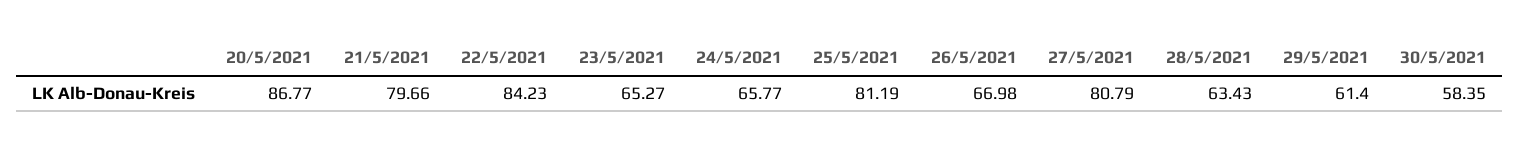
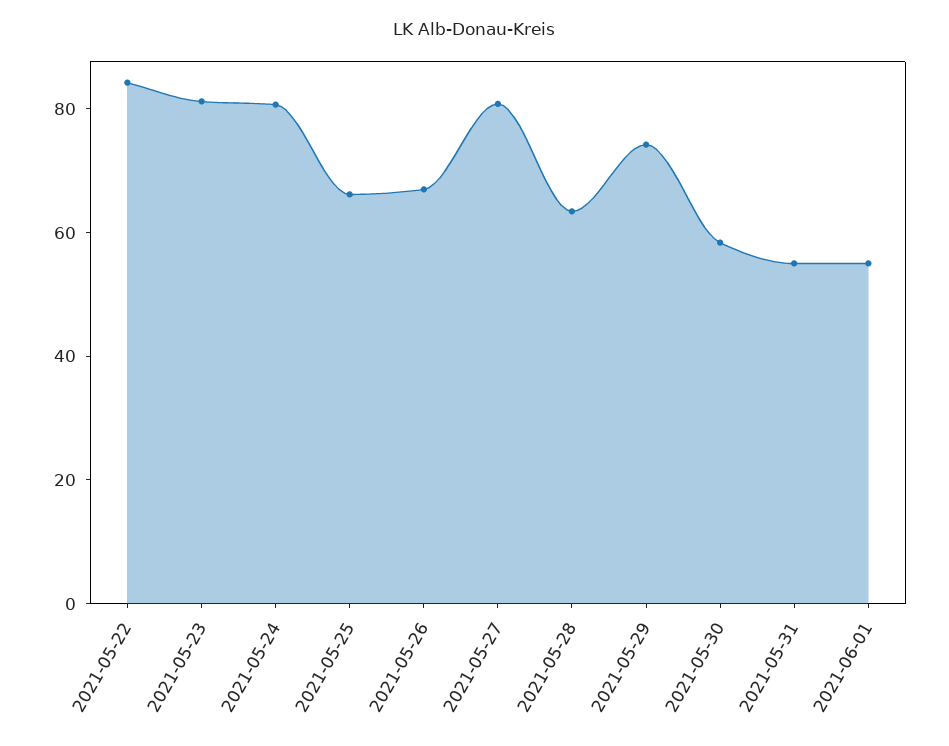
20/5/2021: 86.77 -> none
21/5/2021: 79.66 -> none
23/5/2021: 65.27 -> 80
24/5/2021: 65.77 -> 80
25/5/2021: 81.19 -> 65
29/5/2021: 61.4 -> 75
2021-05-31: none -> 55
2021-06-01: none -> 55

